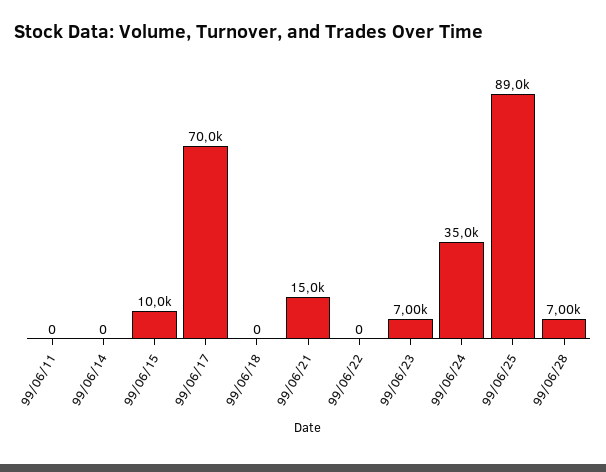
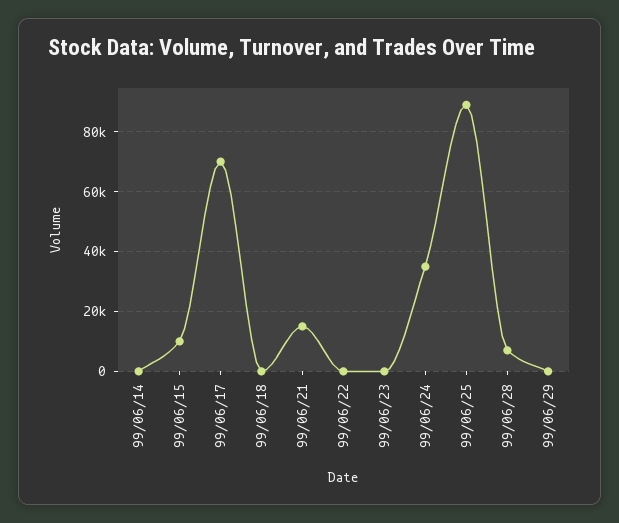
99/06/11: 0 -> none
99/06/23: 7000 -> 0
99/06/29: none -> 0

